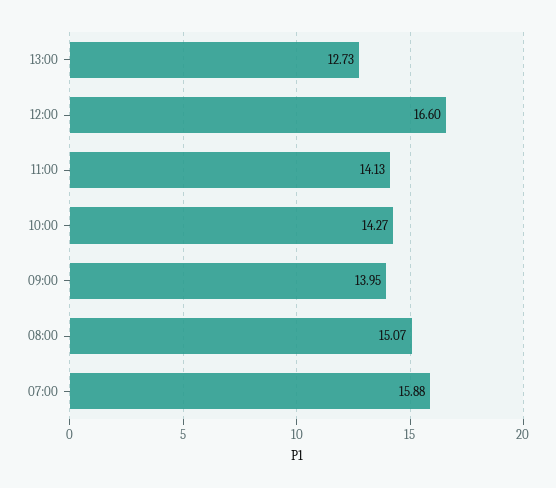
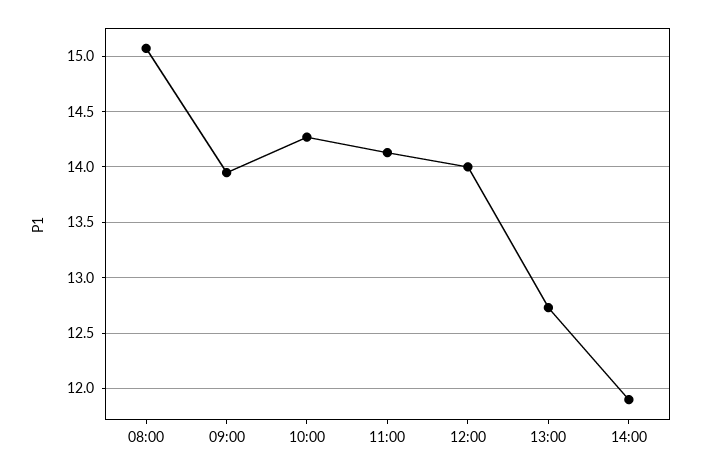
12:00: 16.6 -> 14
07:00: 15.88 -> none
14:00: none -> 11.9

